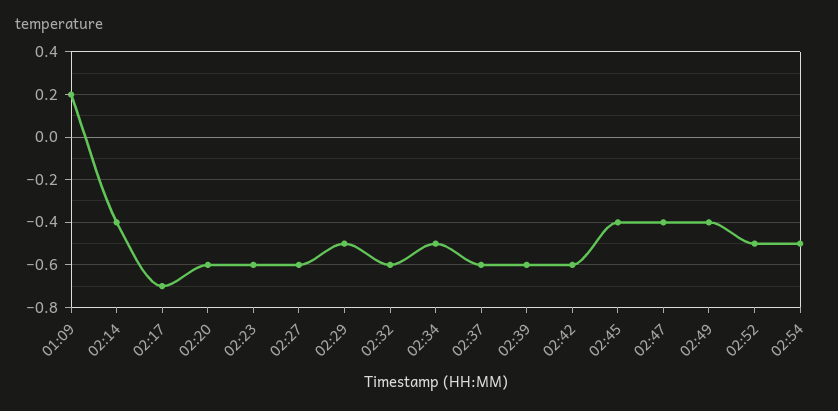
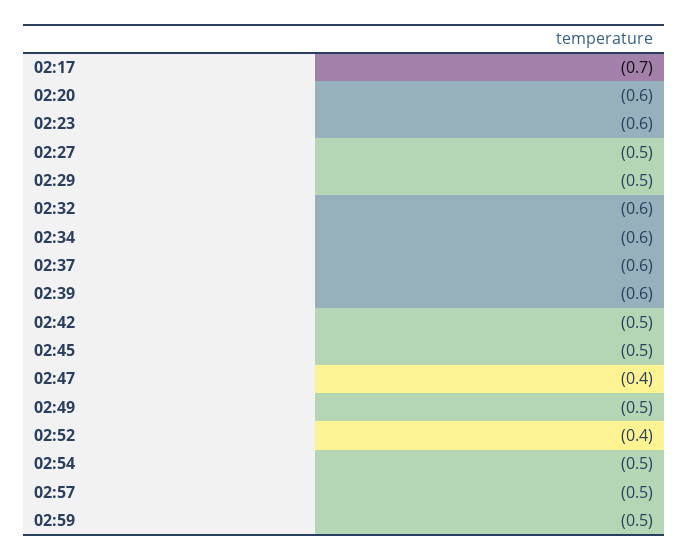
01:09: 0.2 -> none
02:14: -0.4 -> none
02:27: -0.6 -> -0.5
02:34: -0.5 -> -0.6
02:42: -0.6 -> -0.5
02:45: -0.4 -> -0.5
02:49: -0.4 -> -0.5
02:52: -0.5 -> -0.4
02:57: none -> -0.5
02:59: none -> -0.5

